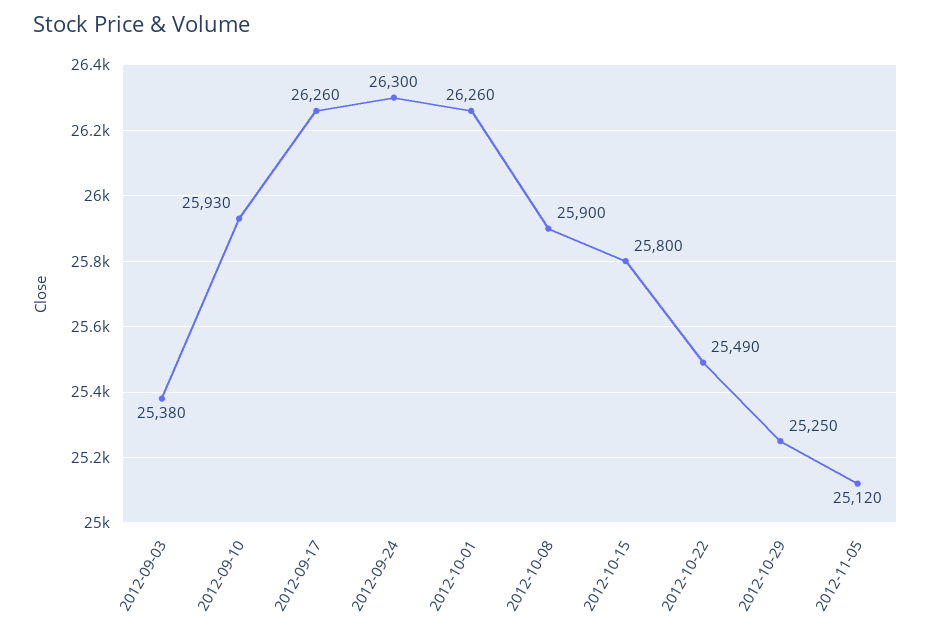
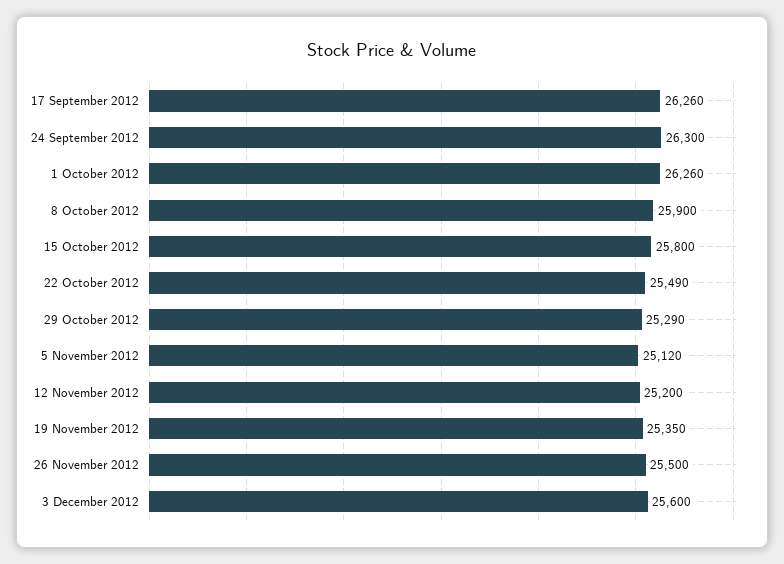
2012-09-03: 25380 -> none
2012-09-10: 25930 -> none
2012-10-29: 25250 -> 25290
12 November 2012: none -> 25200
19 November 2012: none -> 25350
26 November 2012: none -> 25500
3 December 2012: none -> 25600

